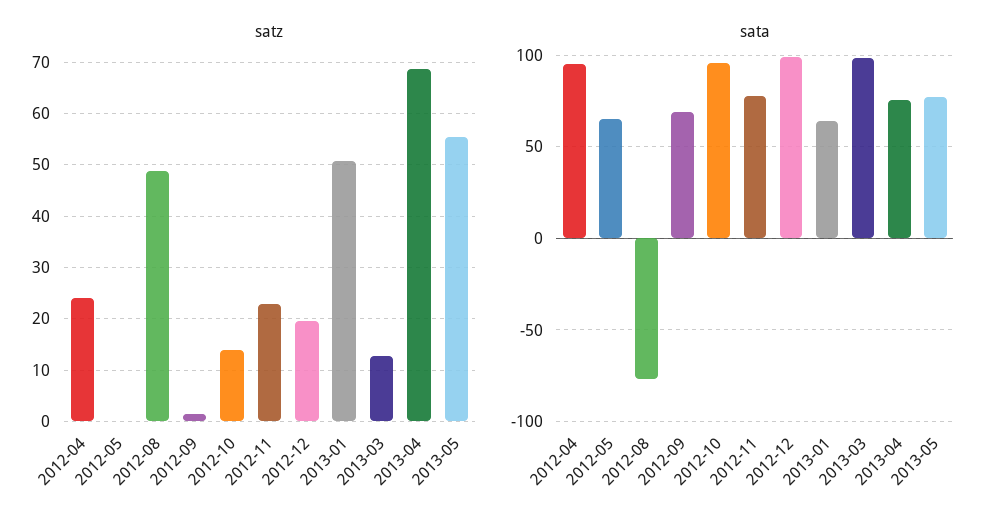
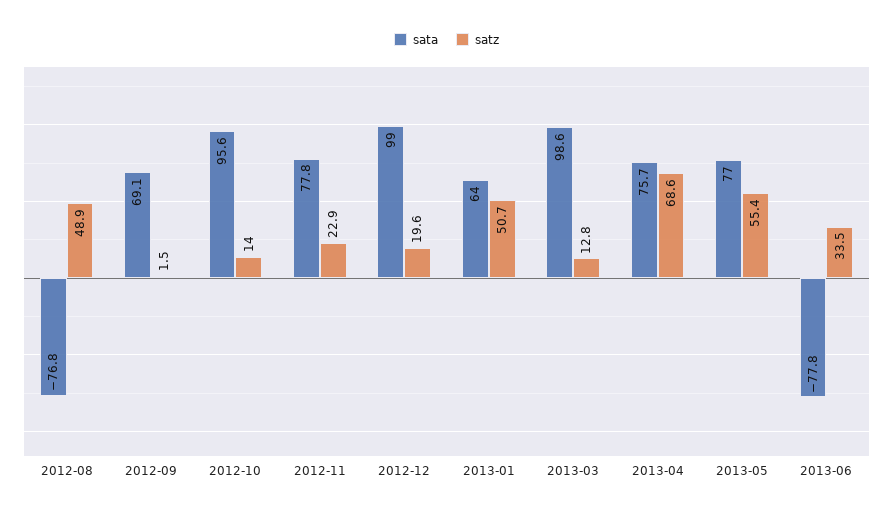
satz, 2012-04: 24 -> none
satz, 2012-05: 0 -> none
sata, 2012-04: 95 -> none
sata, 2012-05: 65 -> none
sata, 2013-06: none -> -77.8
satz, 2013-06: none -> 33.5

